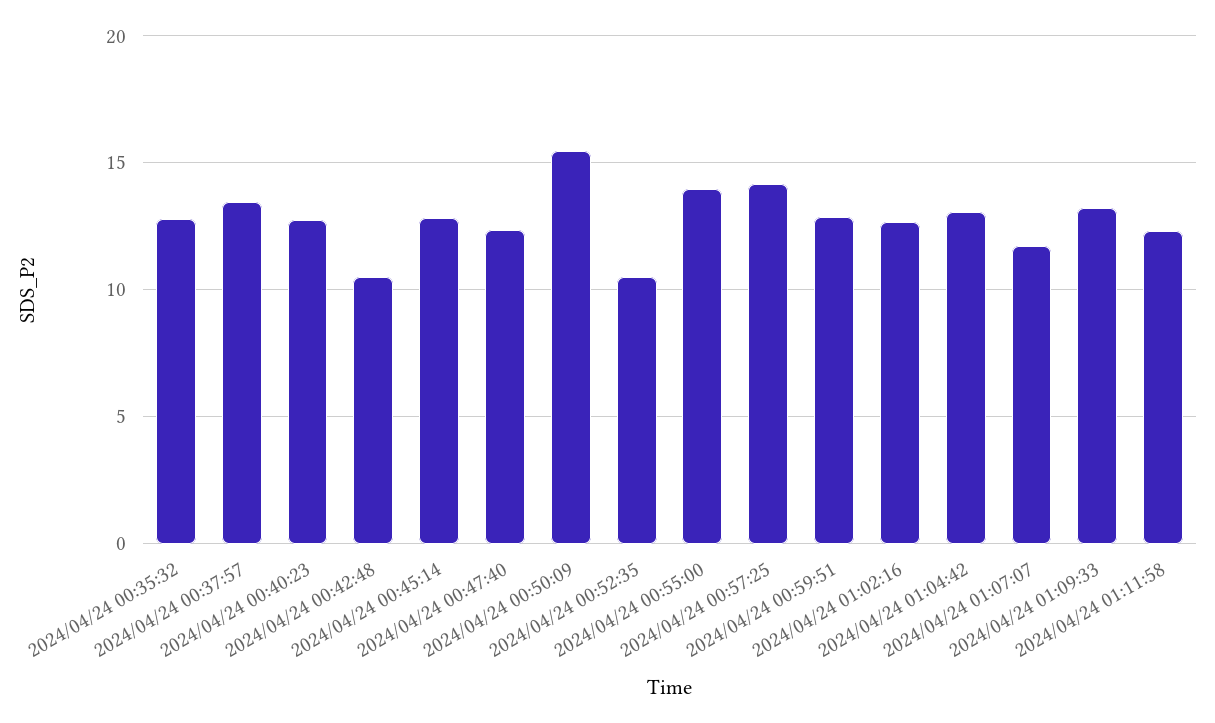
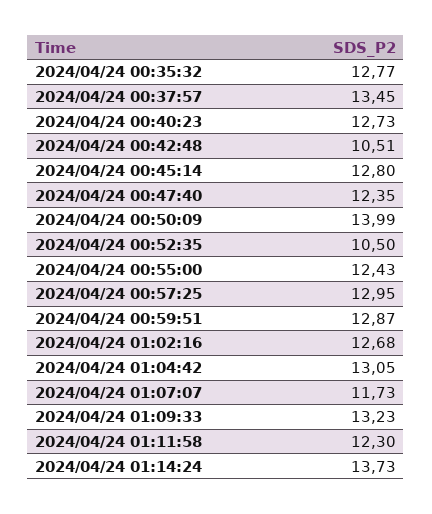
2024/04/24 00:50:09: 15.5 -> 13.99
2024/04/24 00:55:00: 14 -> 12.43
2024/04/24 00:57:25: 14 -> 12.95
2024/04/24 01:14:24: none -> 13.73

